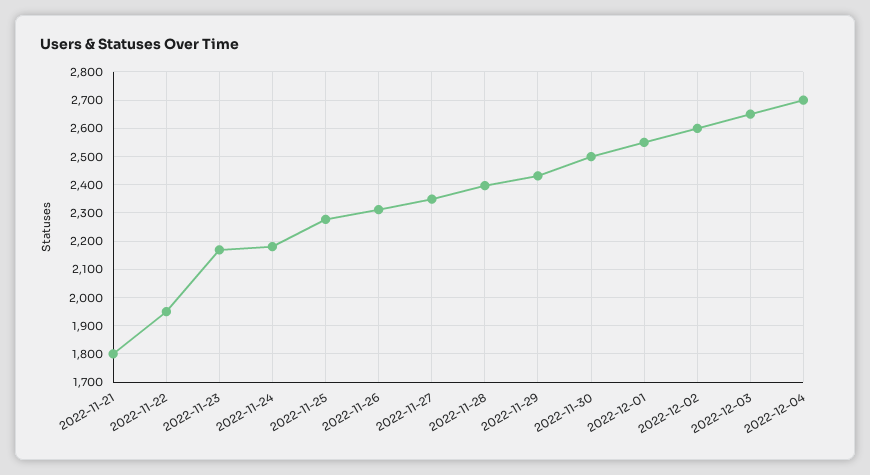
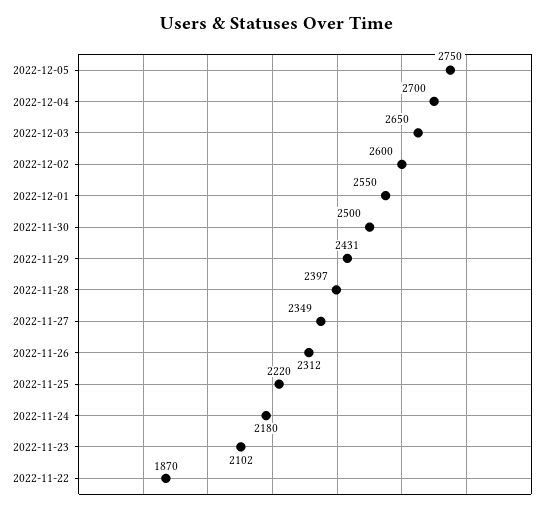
2022-11-21: 1800 -> none
2022-11-22: 1950 -> 1870
2022-11-23: 2175 -> 2102
2022-11-25: 2275 -> 2220
2022-12-05: none -> 2750

